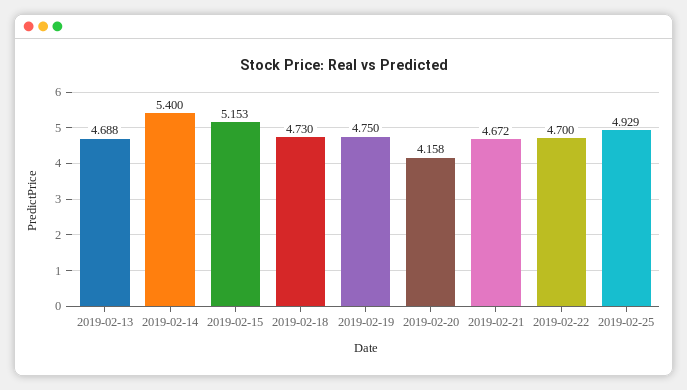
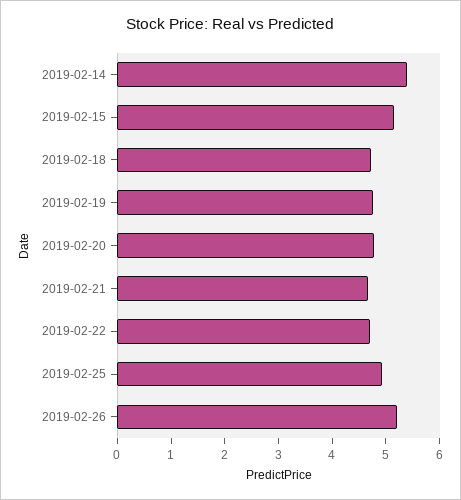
2019-02-13: 4.688 -> none
2019-02-20: 4.158 -> 4.8
2019-02-26: none -> 5.2

